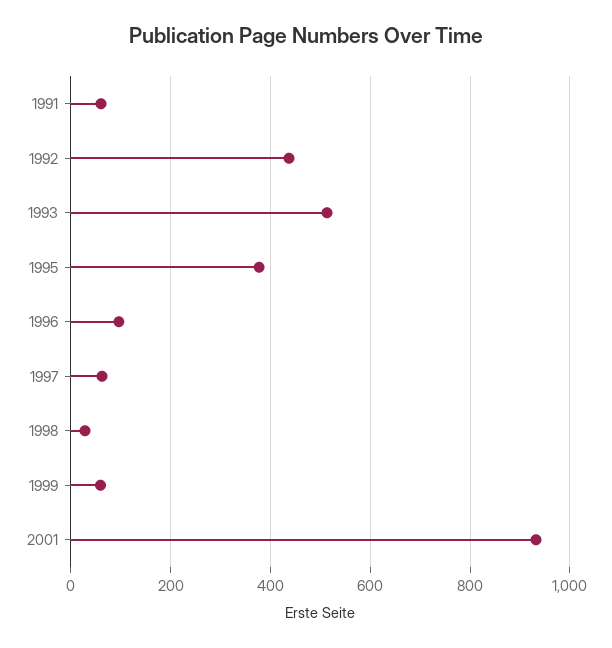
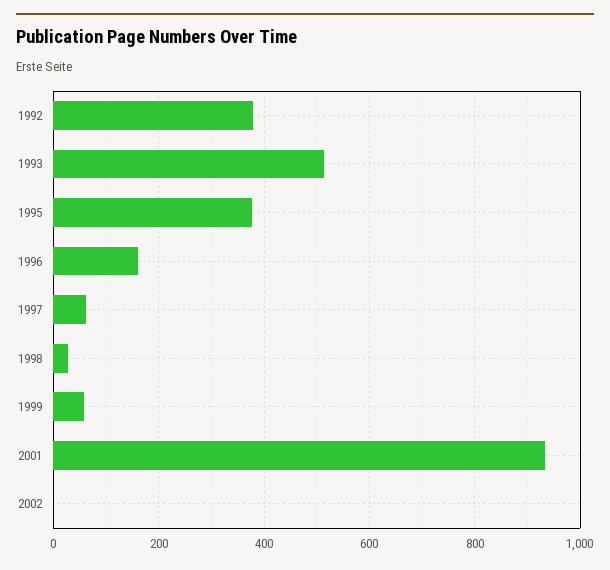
1991: 60 -> none
1992: 440 -> 380
1996: 100 -> 160
2002: none -> 0

